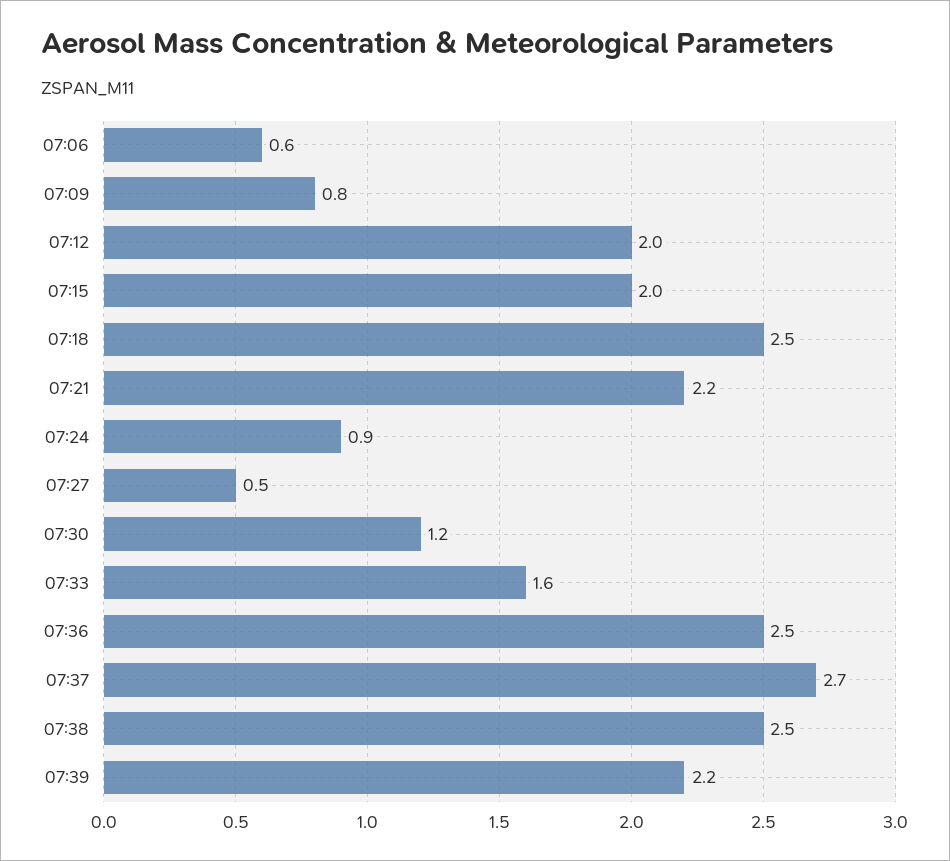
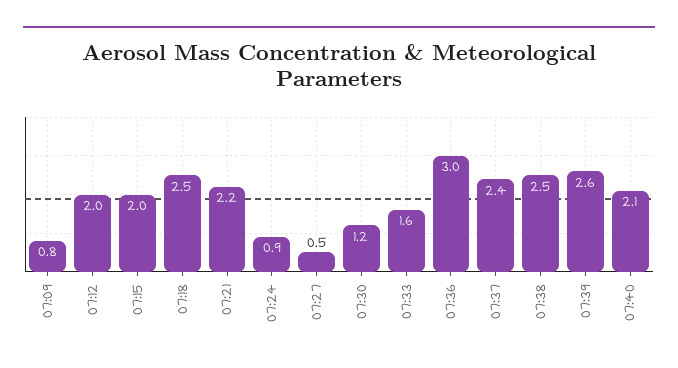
07:06: 0.6 -> none
07:36: 2.5 -> 3
07:37: 2.7 -> 2.4
07:39: 2.2 -> 2.6
07:40: none -> 2.1

